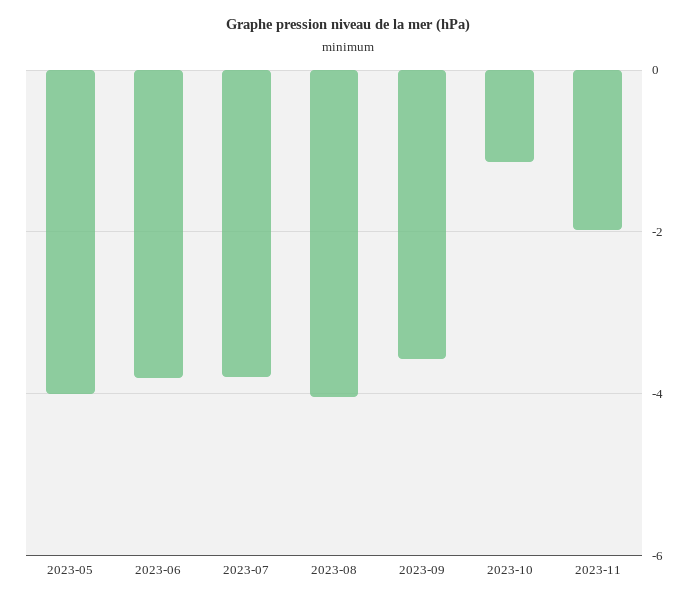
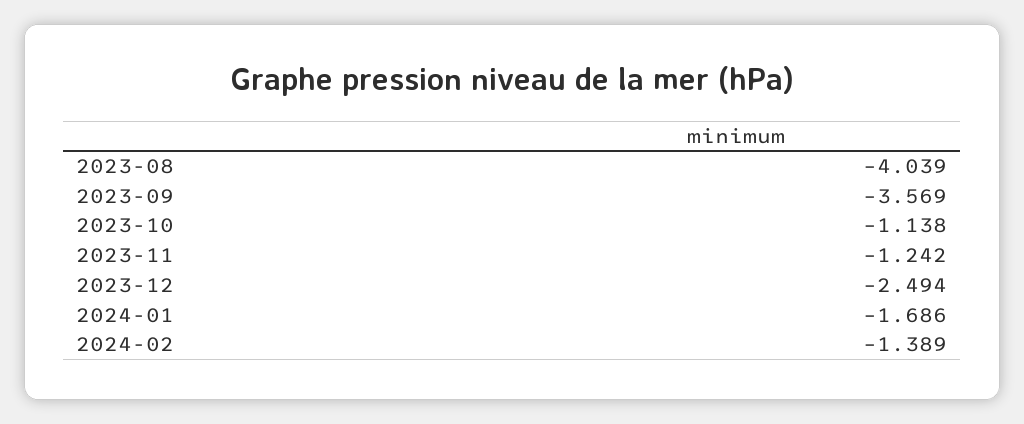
2023-05: -4 -> none
2023-06: -3.8 -> none
2023-07: -3.8 -> none
2023-11: -2 -> -1.242
2023-12: none -> -2.494
2024-01: none -> -1.686
2024-02: none -> -1.389

